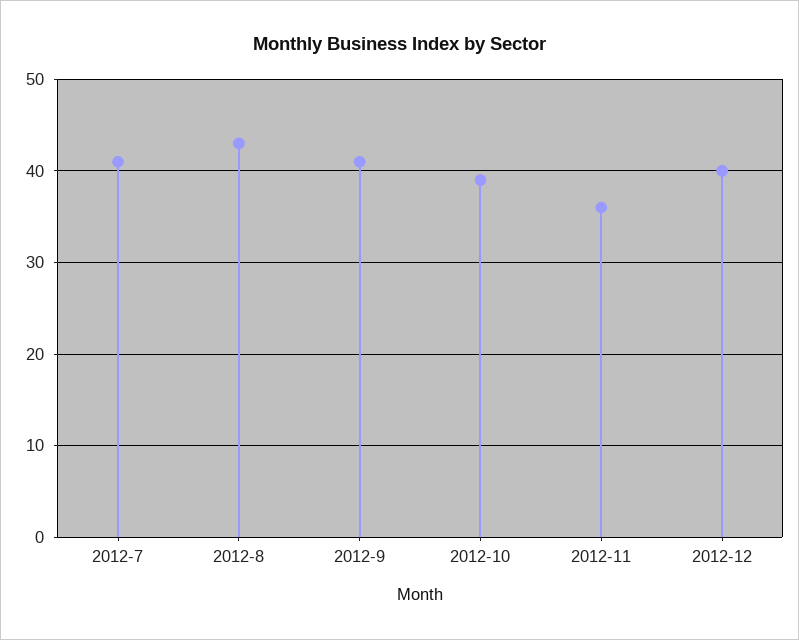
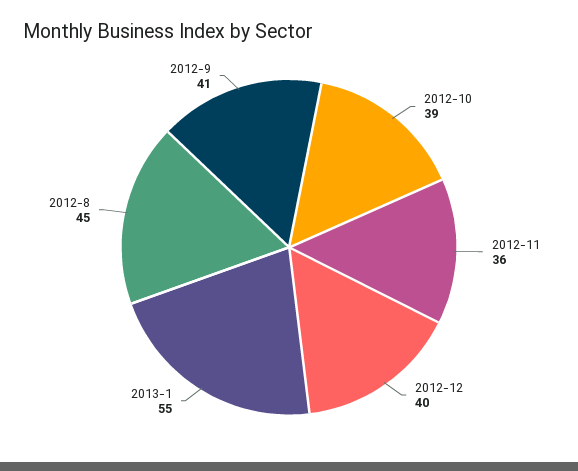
2012-7: 41 -> none
2012-8: 43 -> 45
2013-1: none -> 55

